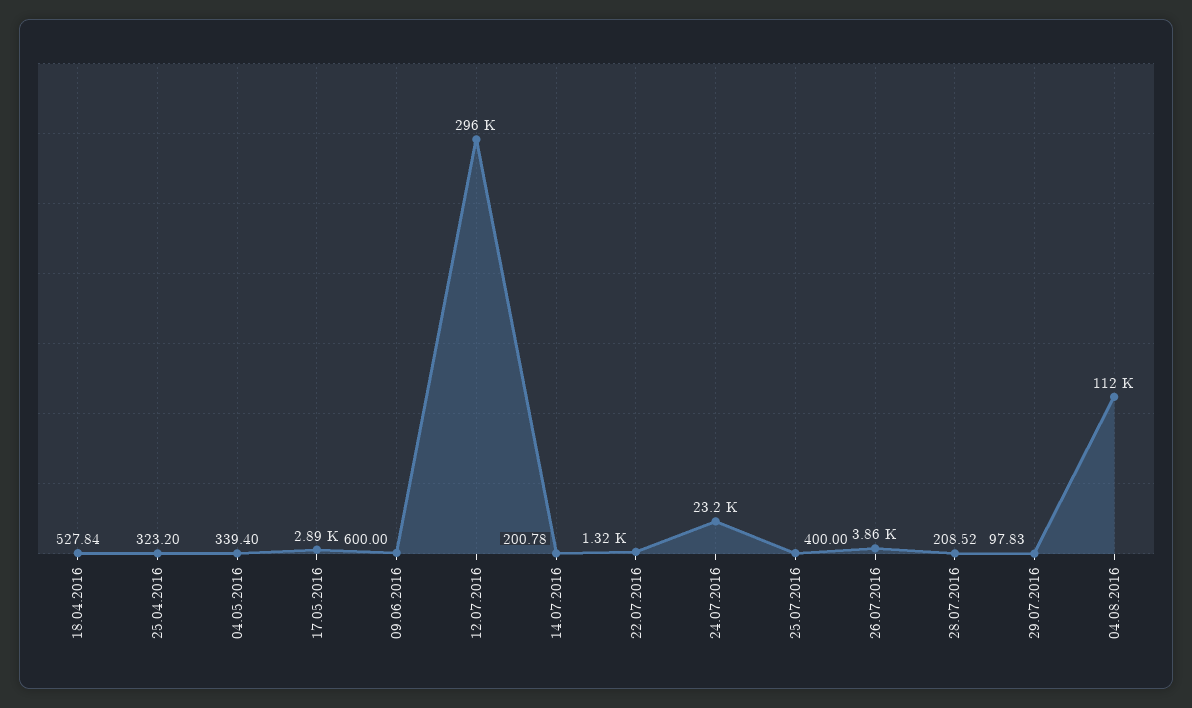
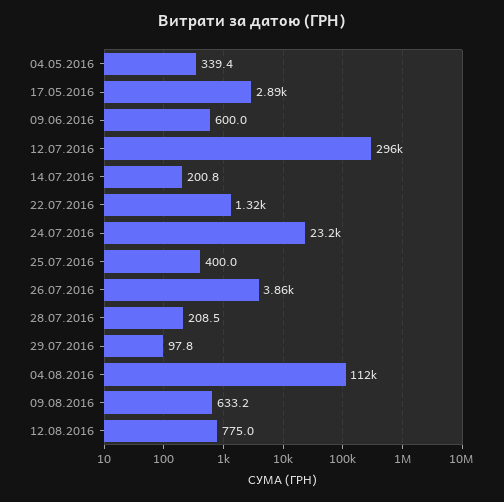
18.04.2016: 527.84 -> none
25.04.2016: 323.2 -> none
09.08.2016: none -> 633.2
12.08.2016: none -> 775

